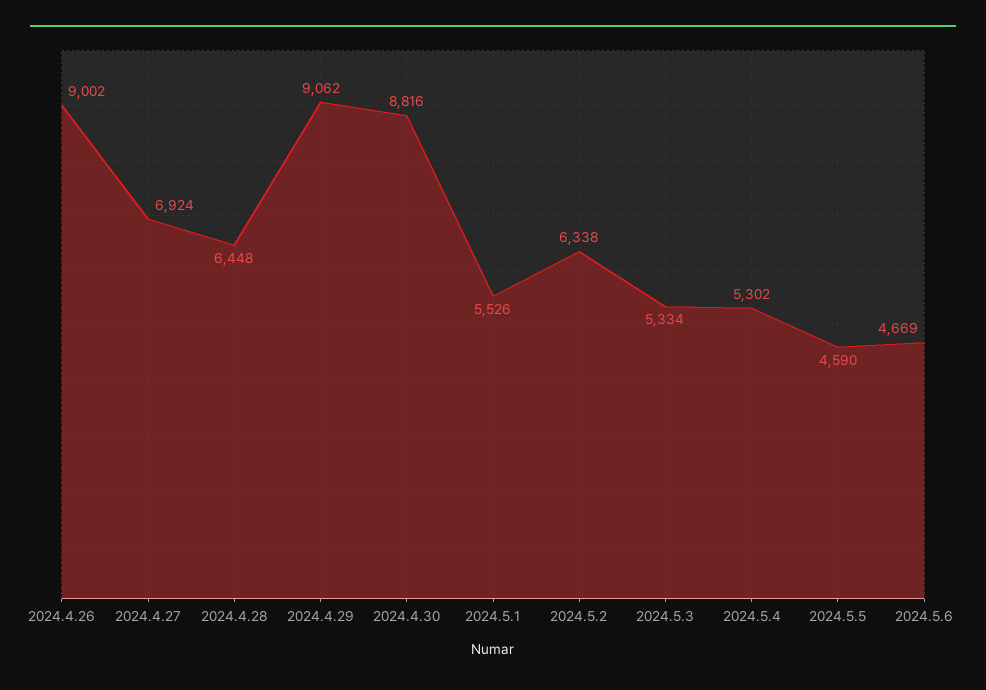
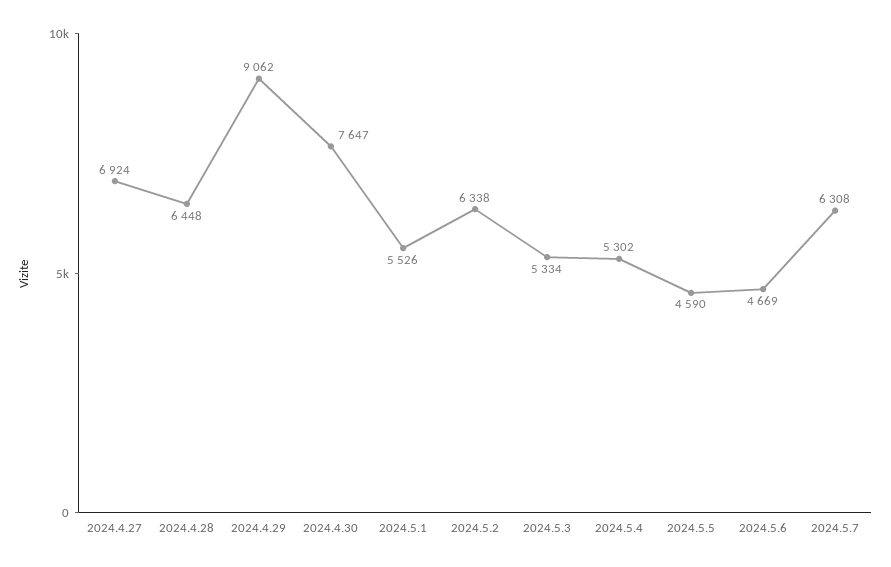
2024.4.26: 9002 -> none
2024.4.30: 8816 -> 7647
2024.5.7: none -> 6308

